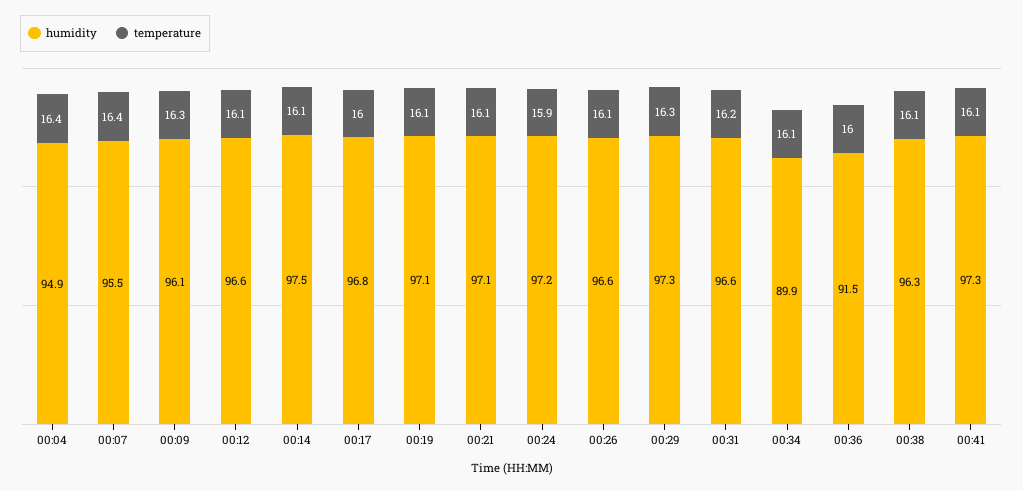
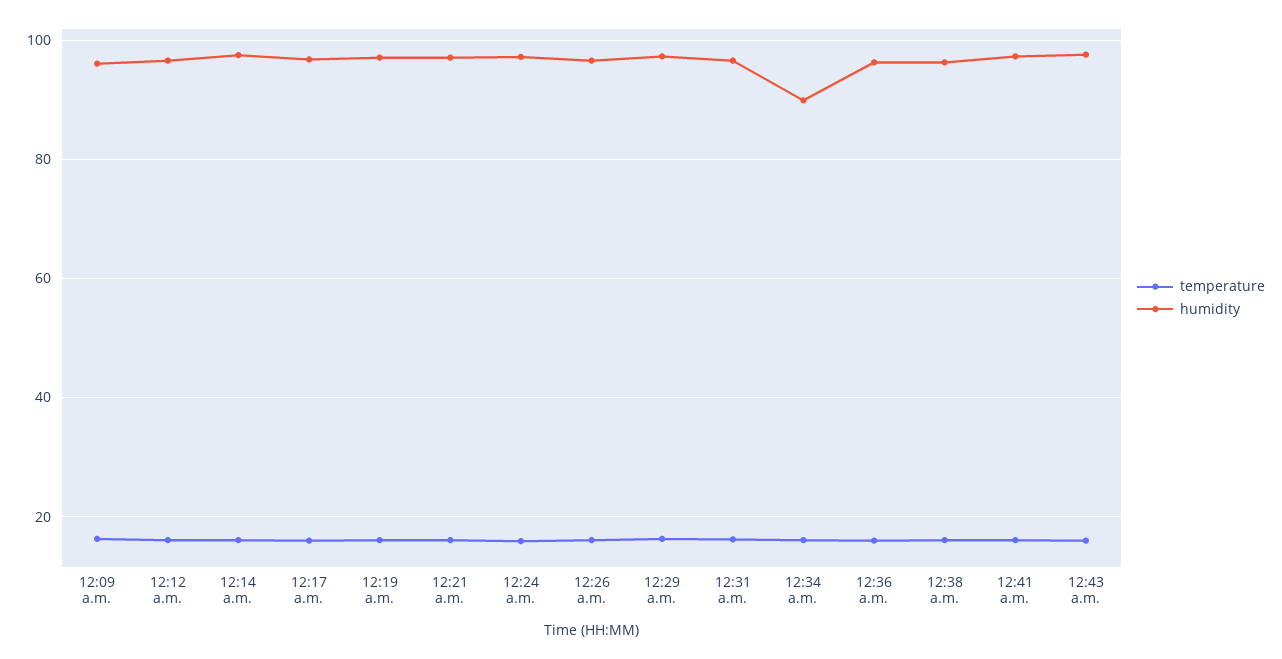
humidity, 00:04: 94.9 -> none
temperature, 00:04: 16.4 -> none
humidity, 00:07: 95.5 -> none
temperature, 00:07: 16.4 -> none
humidity, 00:36: 91.5 -> 96
temperature, 12:43 a.m.: none -> 16
humidity, 12:43 a.m.: none -> 98

